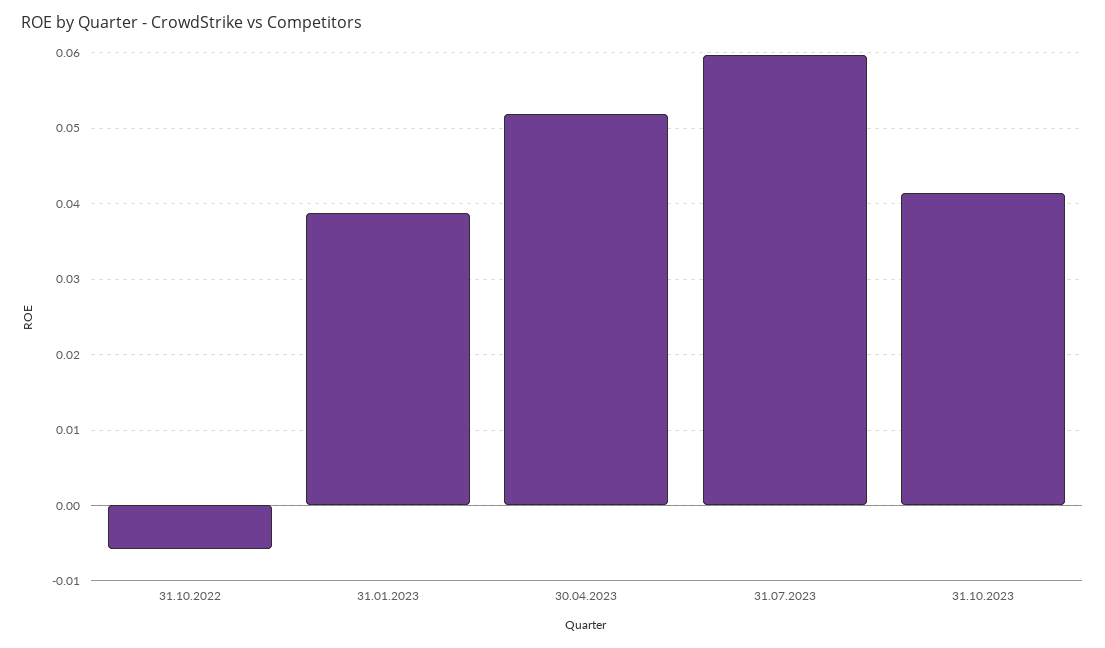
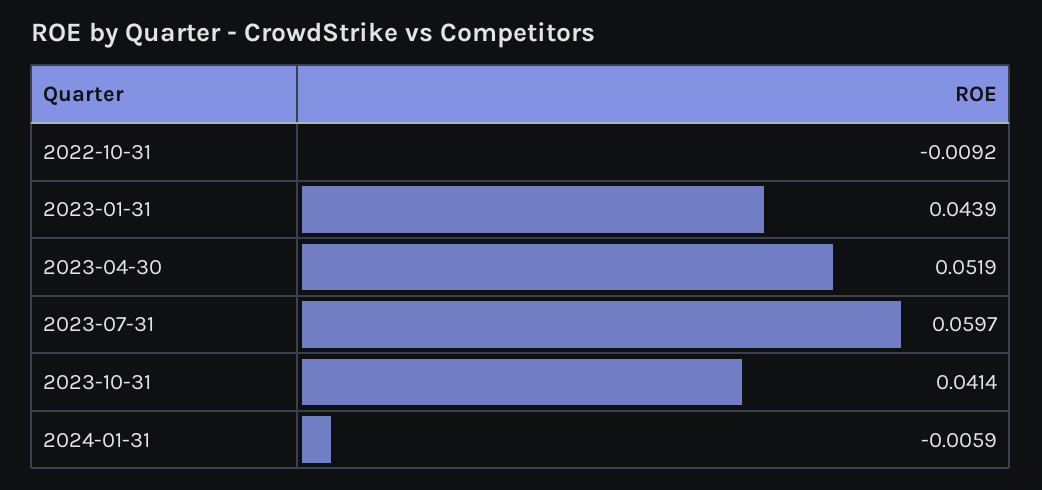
31.10.2022: -0.006 -> -0.0092
31.01.2023: 0.039 -> 0.0439
2024-01-31: none -> -0.0059

